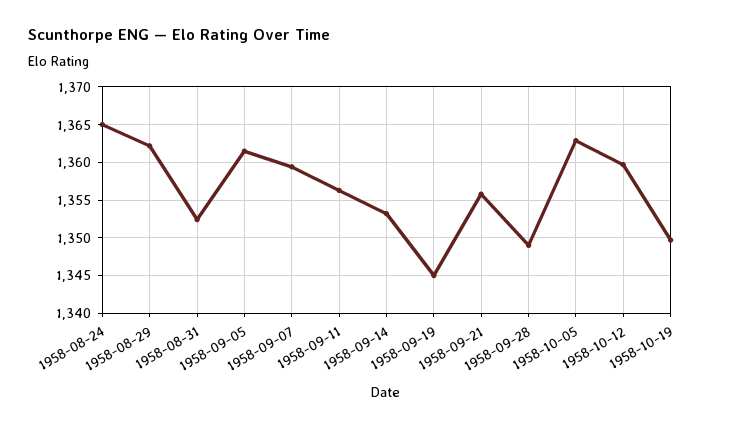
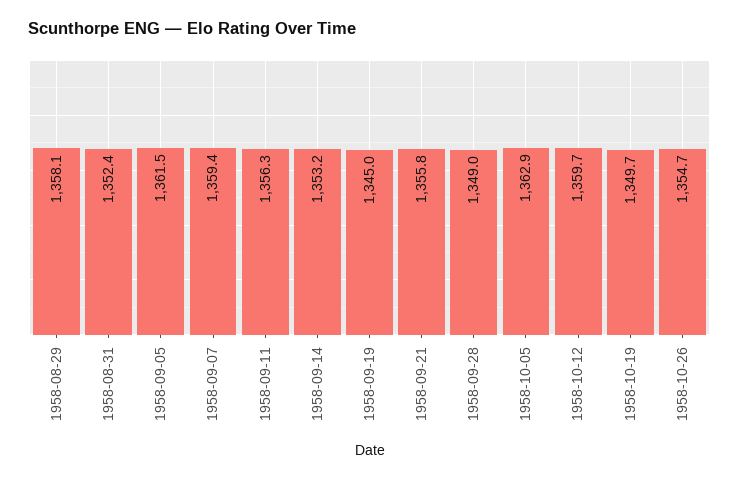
1958-08-24: 1365 -> none
1958-08-29: 1362 -> 1358.1
1958-10-26: none -> 1354.7

